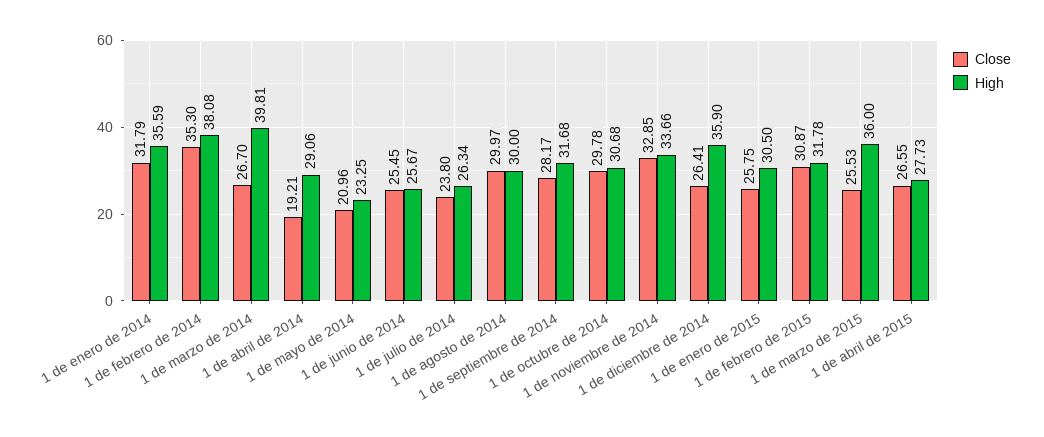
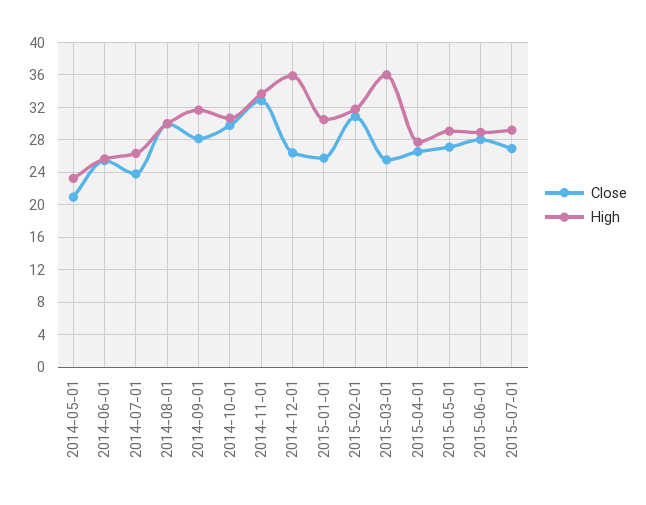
Close, 1 de enero de 2014: 31.79 -> none
High, 1 de enero de 2014: 35.59 -> none
Close, 1 de febrero de 2014: 35.3 -> none
High, 1 de febrero de 2014: 38.08 -> none
Close, 1 de marzo de 2014: 26.7 -> none
High, 1 de marzo de 2014: 39.81 -> none
Close, 1 de abril de 2014: 19.21 -> none
High, 1 de abril de 2014: 29.06 -> none
Close, 2015-05-01: none -> 27
High, 2015-05-01: none -> 29
Close, 2015-06-01: none -> 28
High, 2015-06-01: none -> 29
Close, 2015-07-01: none -> 27
High, 2015-07-01: none -> 29

